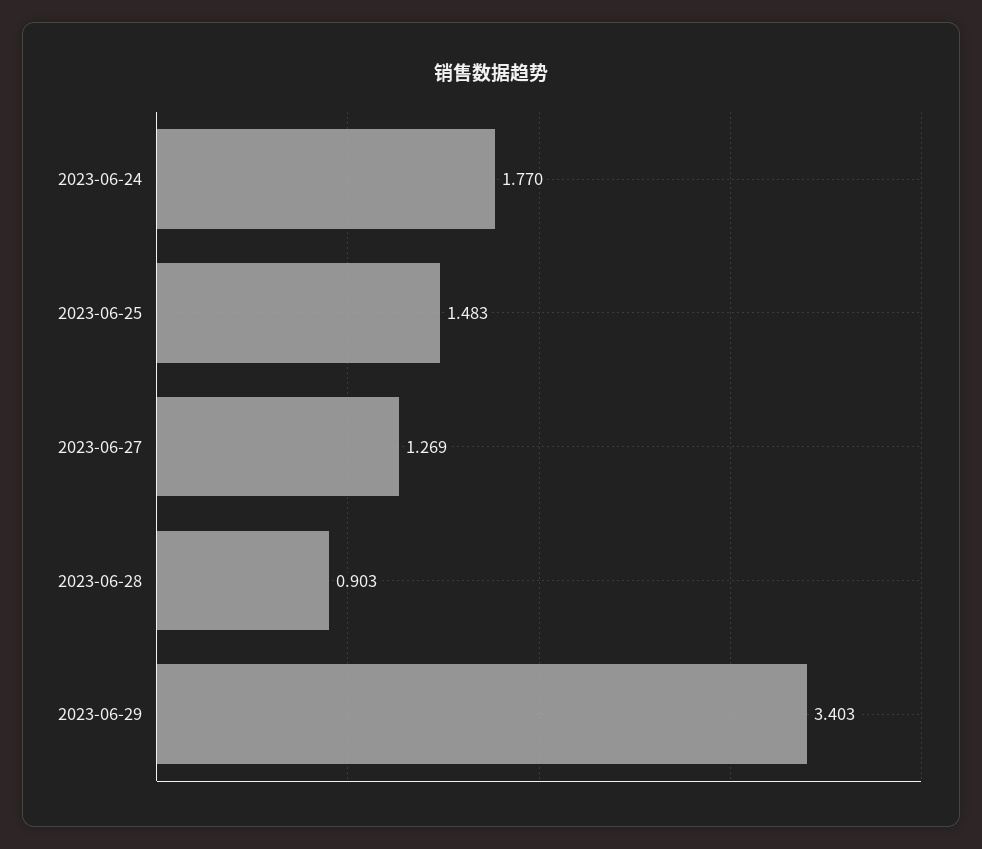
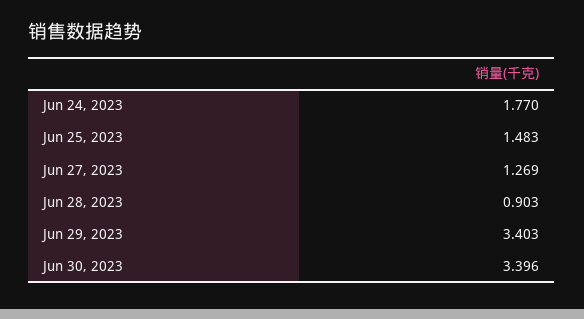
Jun 30, 2023: none -> 3.396

